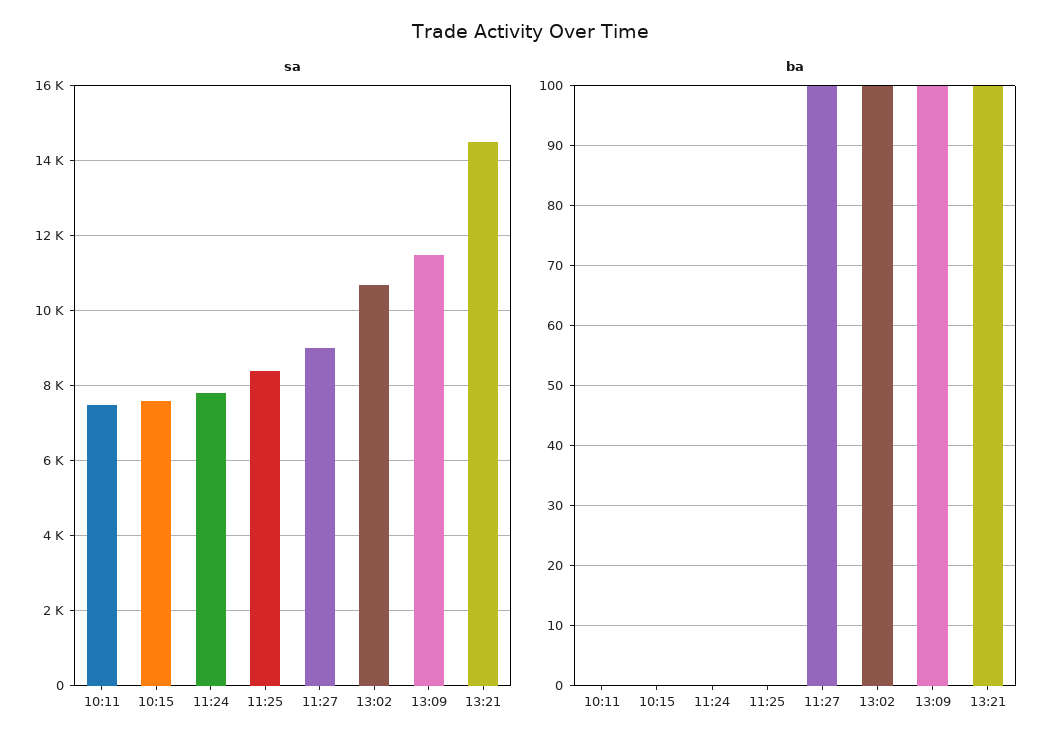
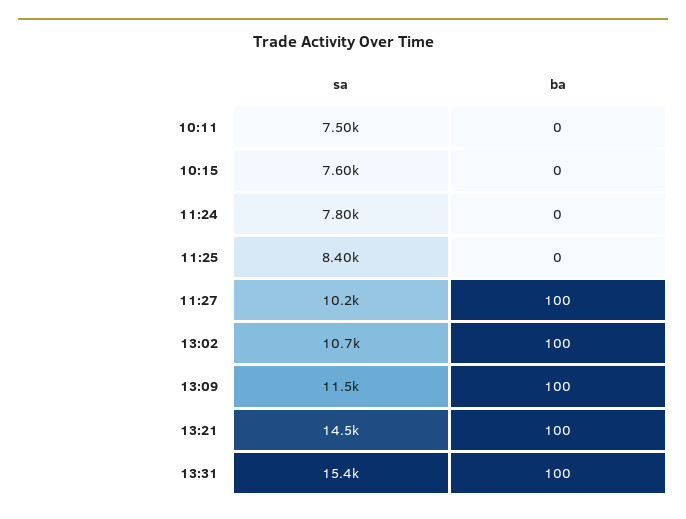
sa, 11:27: 9000 -> 10200
sa, 13:31: none -> 15400
ba, 13:31: none -> 100

